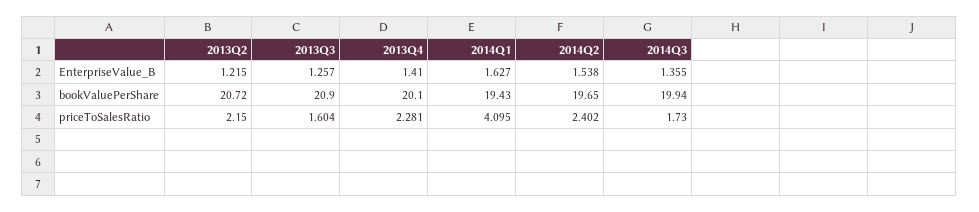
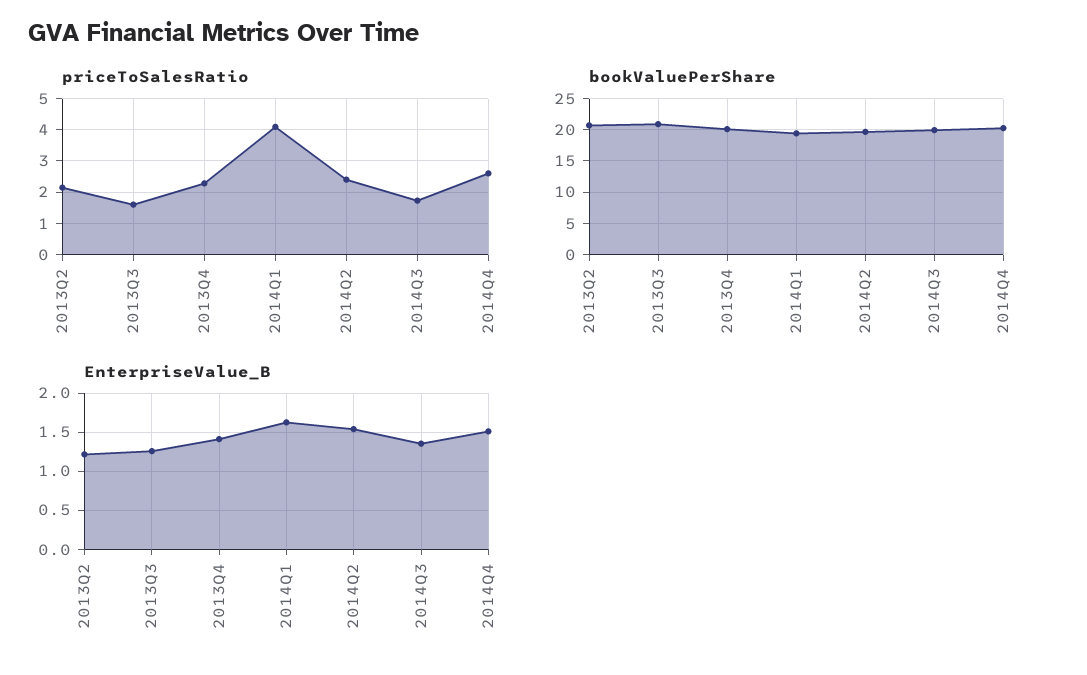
priceToSalesRatio, 2014Q4: none -> 2.6
bookValuePerShare, 2014Q4: none -> 20
EnterpriseValue_B, 2014Q4: none -> 1.5

